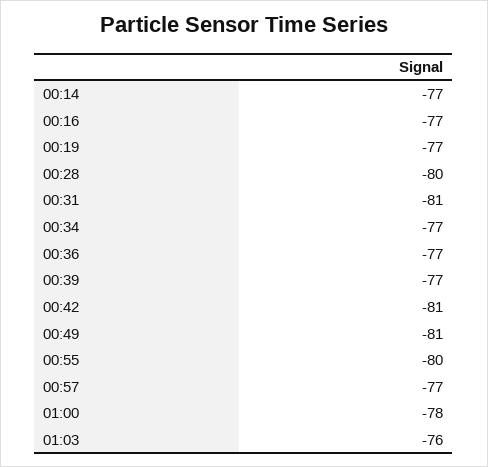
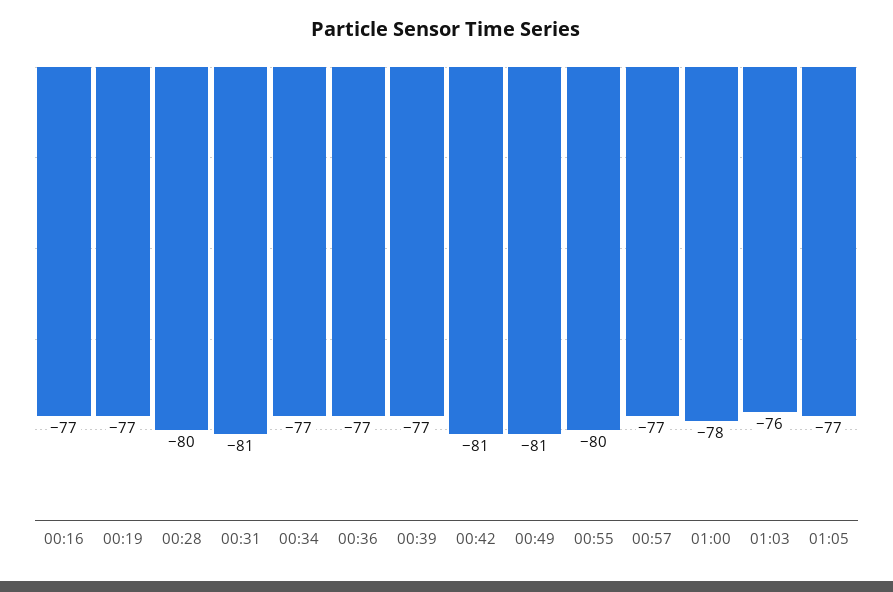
00:14: -77 -> none
01:05: none -> -77

